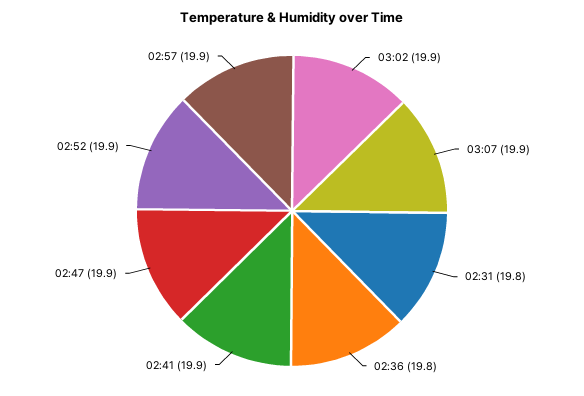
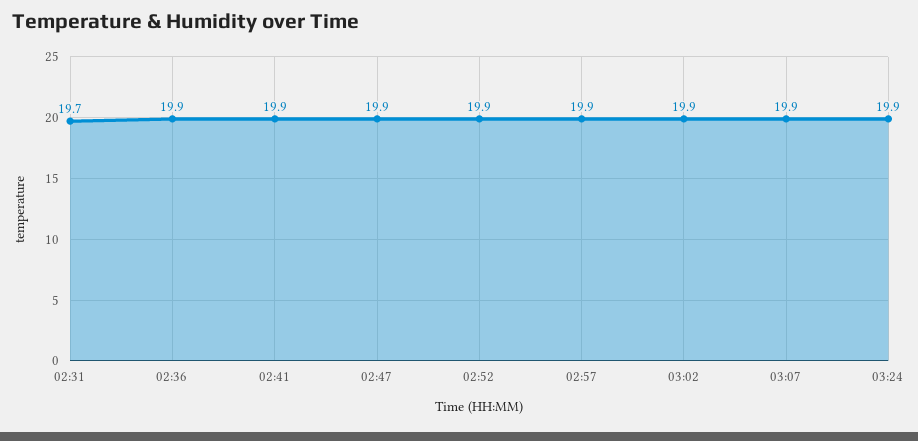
02:31: 19.8 -> 19.7
02:36: 19.8 -> 19.9
03:24: none -> 19.9

